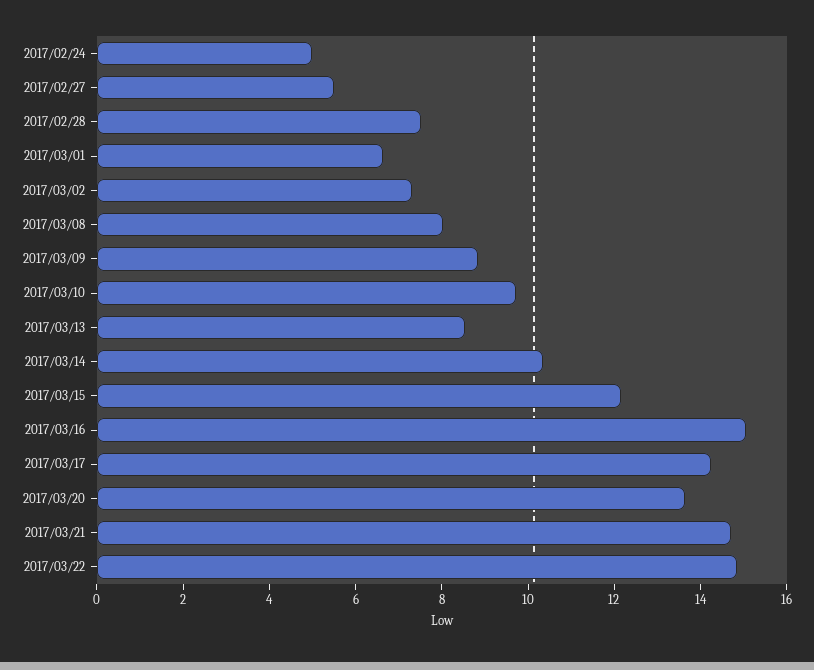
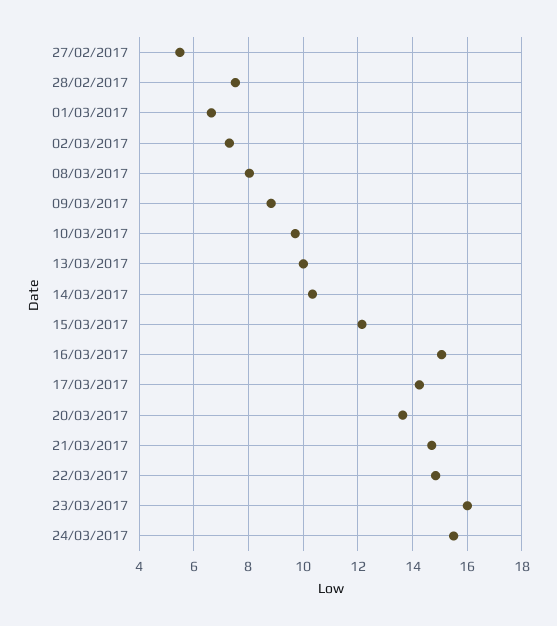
2017/02/24: 5 -> none
2017/03/13: 8.5 -> 10
23/03/2017: none -> 16
24/03/2017: none -> 15.5

